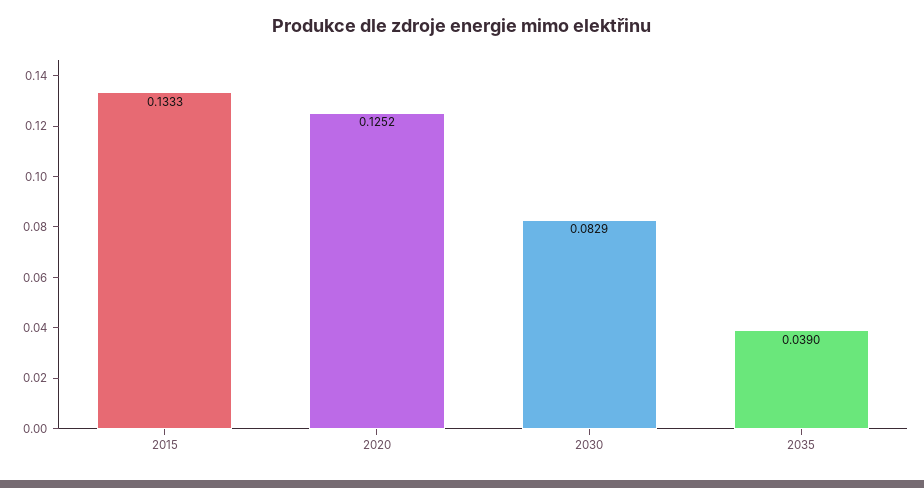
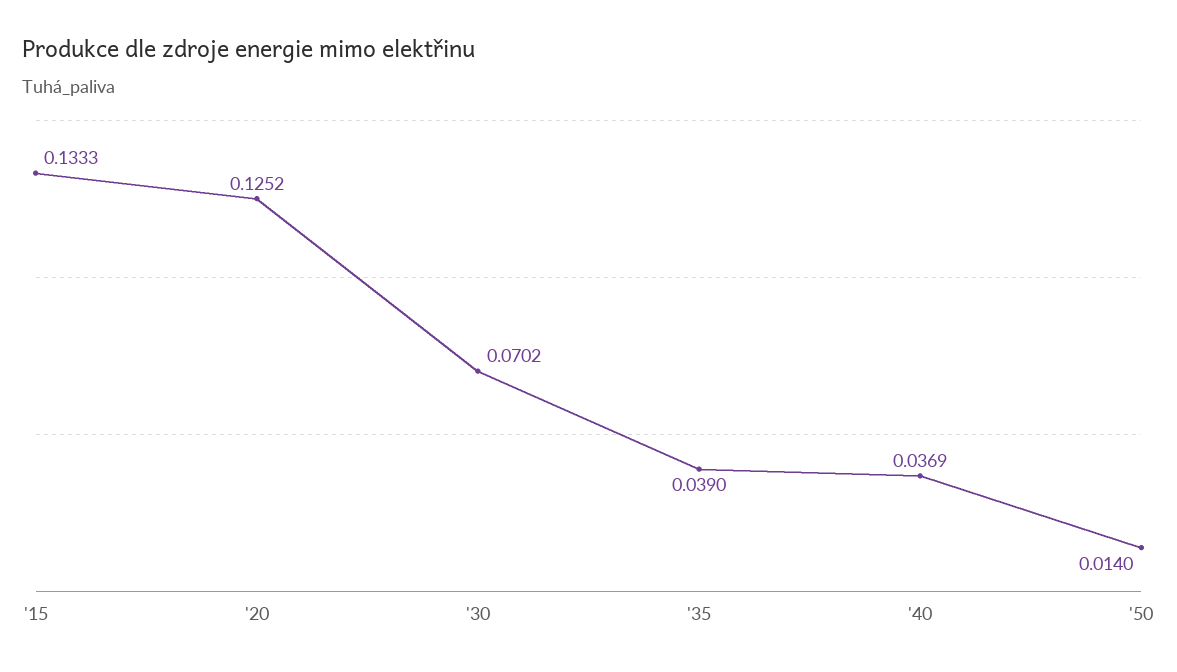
2030: 0.0829 -> 0.0702
'40: none -> 0.0369
'50: none -> 0.014

